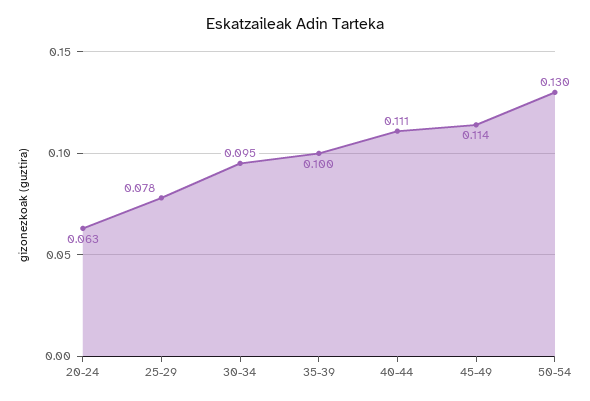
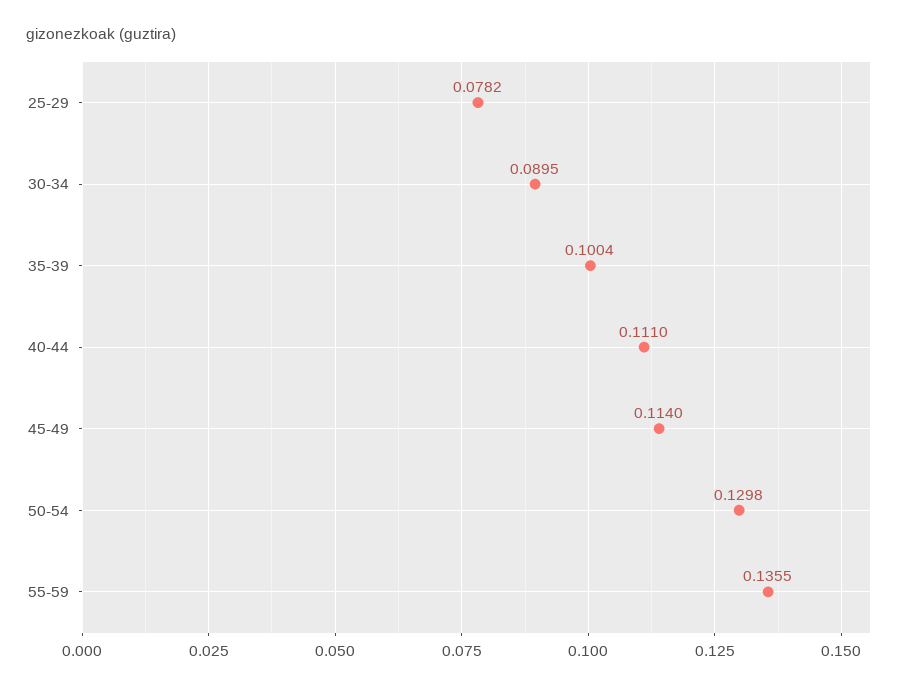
20-24: 0.063 -> none
30-34: 0.095 -> 0.0895
55-59: none -> 0.1355

